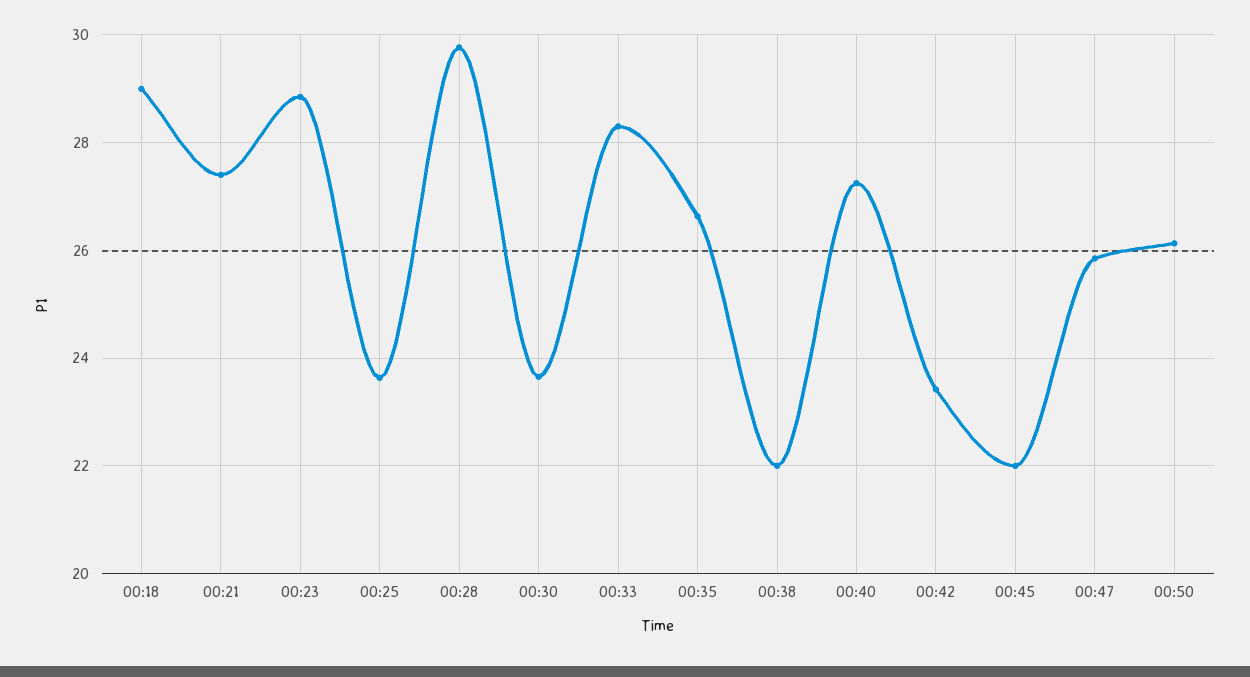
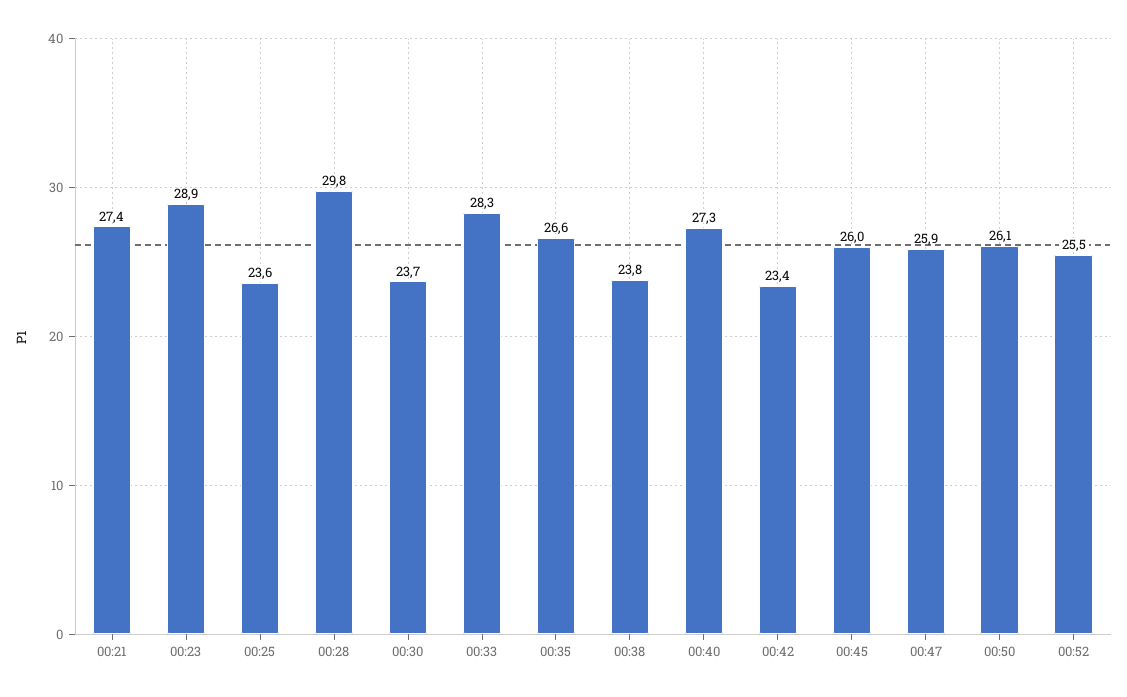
00:18: 29 -> none
00:38: 22 -> 23.8
00:45: 22 -> 26
00:52: none -> 25.5

